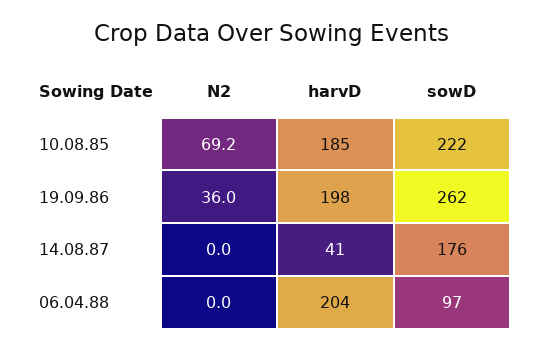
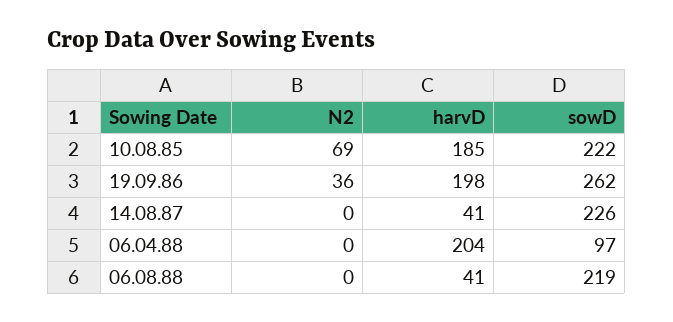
sowD, 14.08.87: 176 -> 226
N2, 06.08.88: none -> 0
harvD, 06.08.88: none -> 41
sowD, 06.08.88: none -> 219

